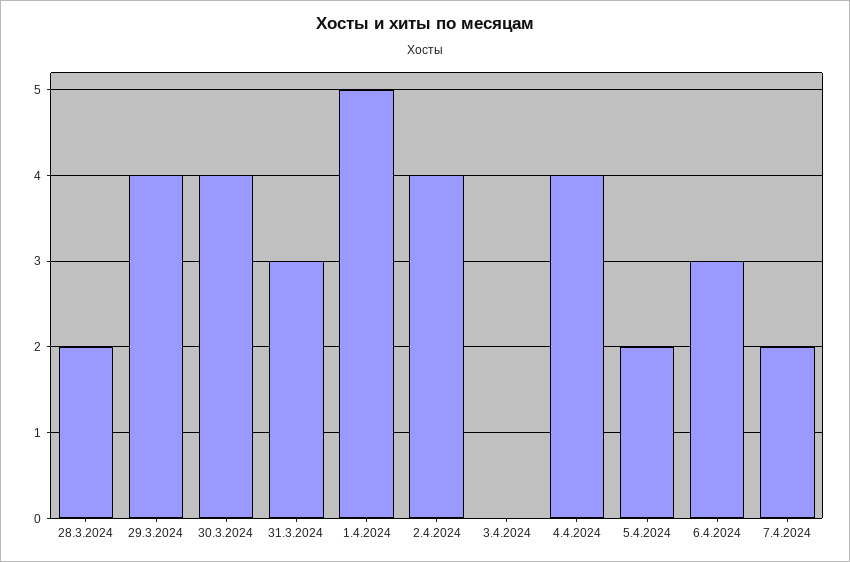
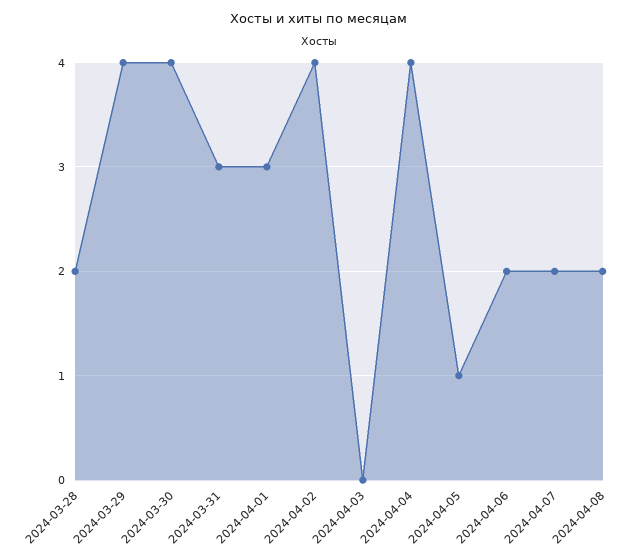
1.4.2024: 5 -> 3
5.4.2024: 2 -> 1
6.4.2024: 3 -> 2
2024-04-08: none -> 2

